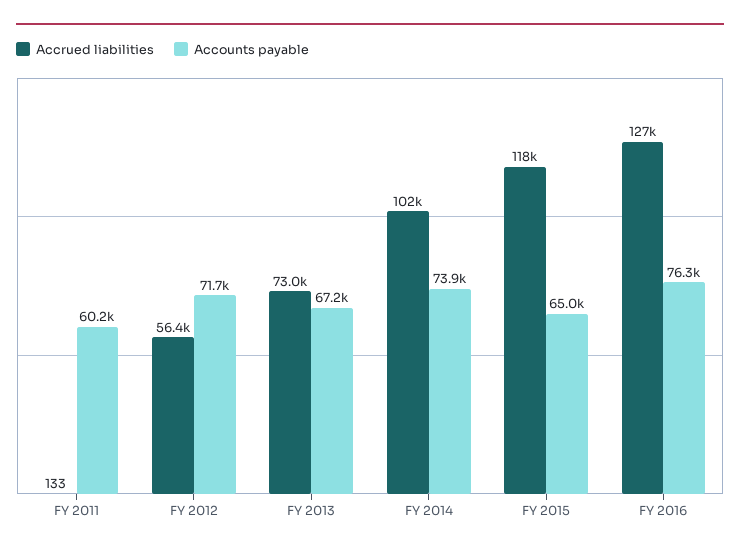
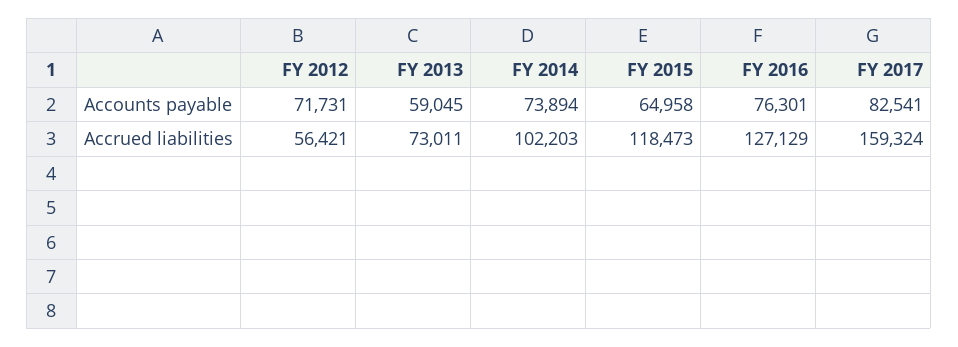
Accrued liabilities, FY 2011: 133 -> none
Accounts payable, FY 2011: 60200 -> none
Accounts payable, FY 2013: 67200 -> 59045
Accounts payable, FY 2017: none -> 82541
Accrued liabilities, FY 2017: none -> 159324

